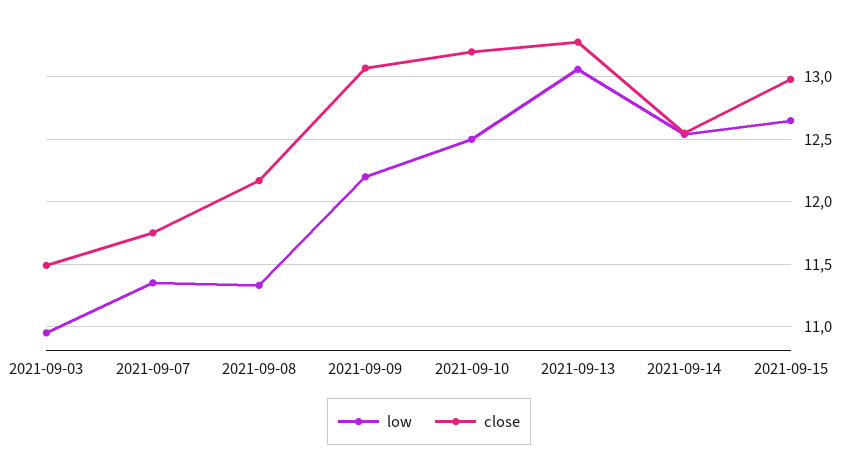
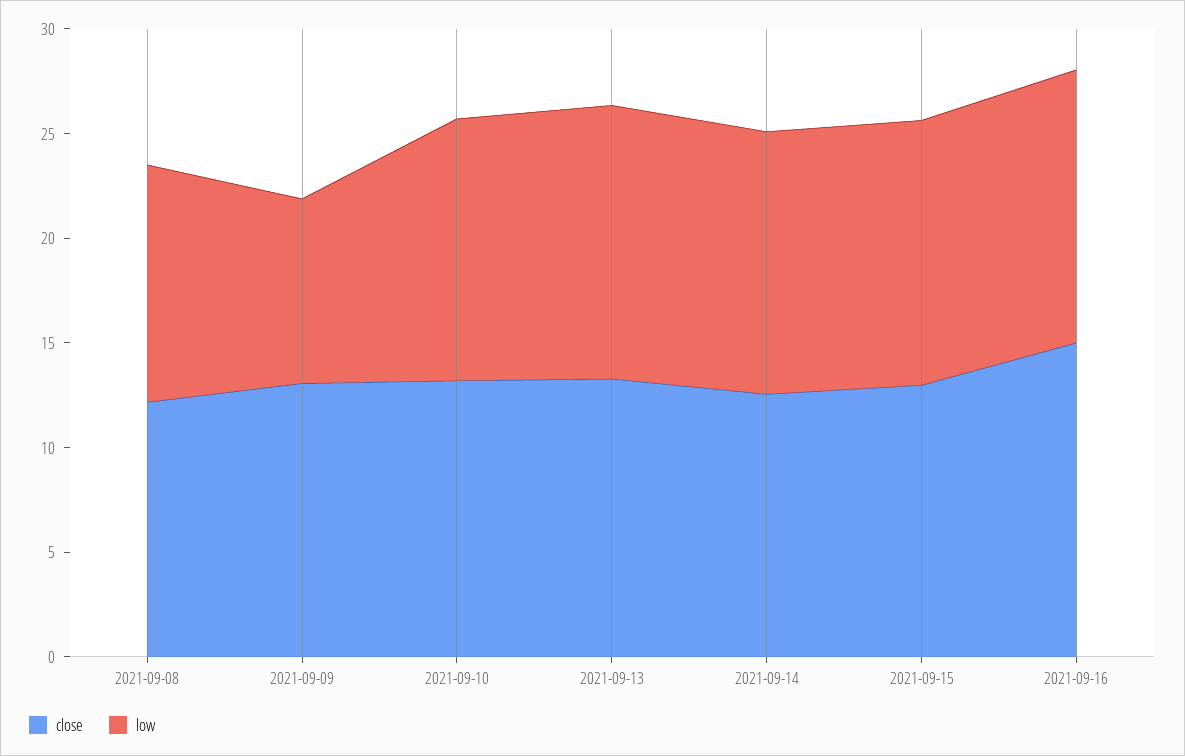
low, 2021-09-03: 10.95 -> none
close, 2021-09-03: 11.5 -> none
low, 2021-09-07: 11.35 -> none
close, 2021-09-07: 11.75 -> none
low, 2021-09-09: 12.2 -> 9
close, 2021-09-16: none -> 15
low, 2021-09-16: none -> 13

